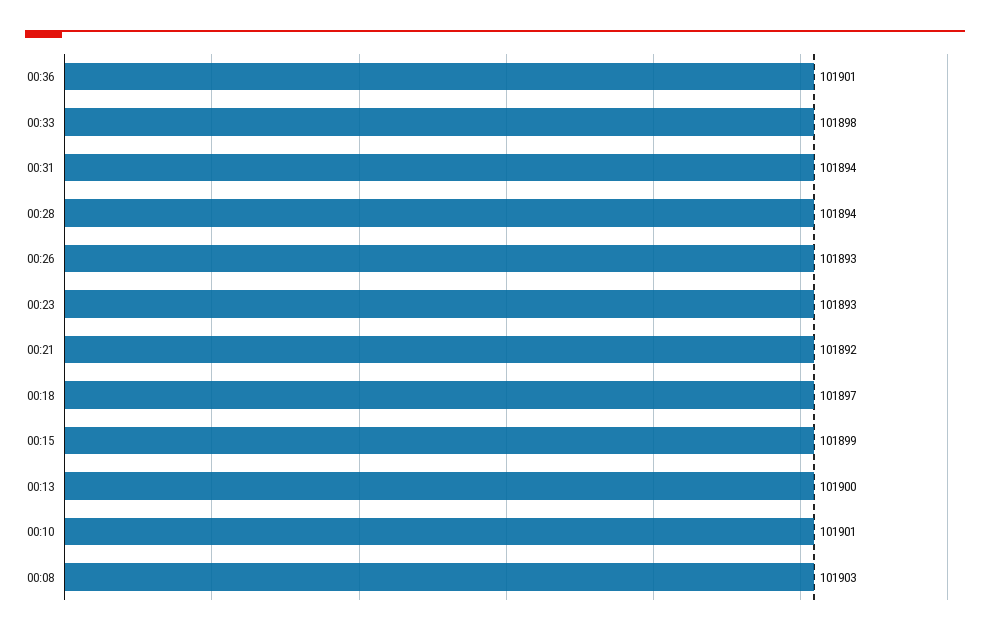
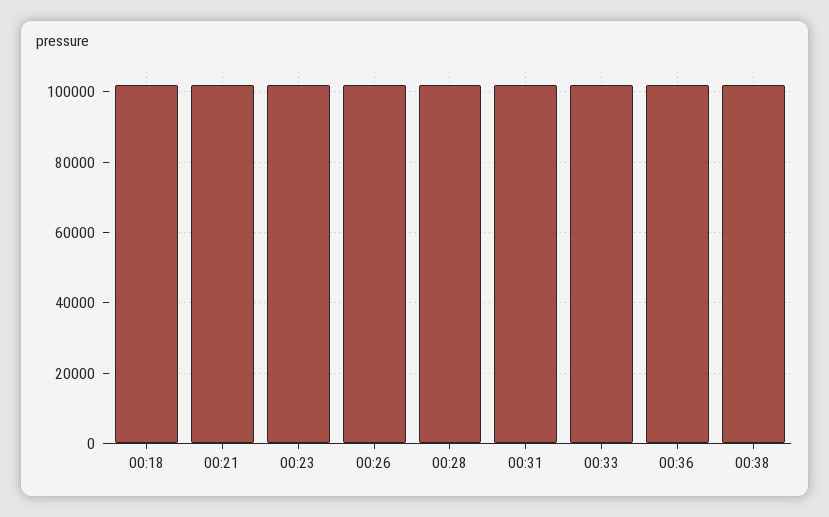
00:15: 101899 -> none
00:13: 101900 -> none
00:10: 101901 -> none
00:08: 101903 -> none
00:38: none -> 102000

